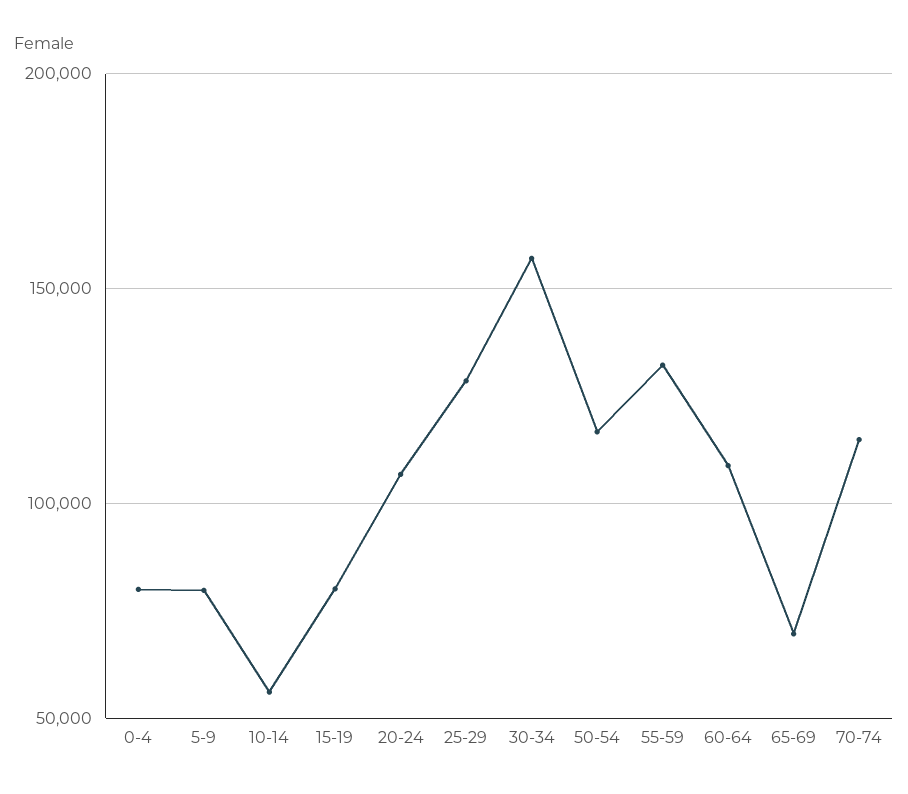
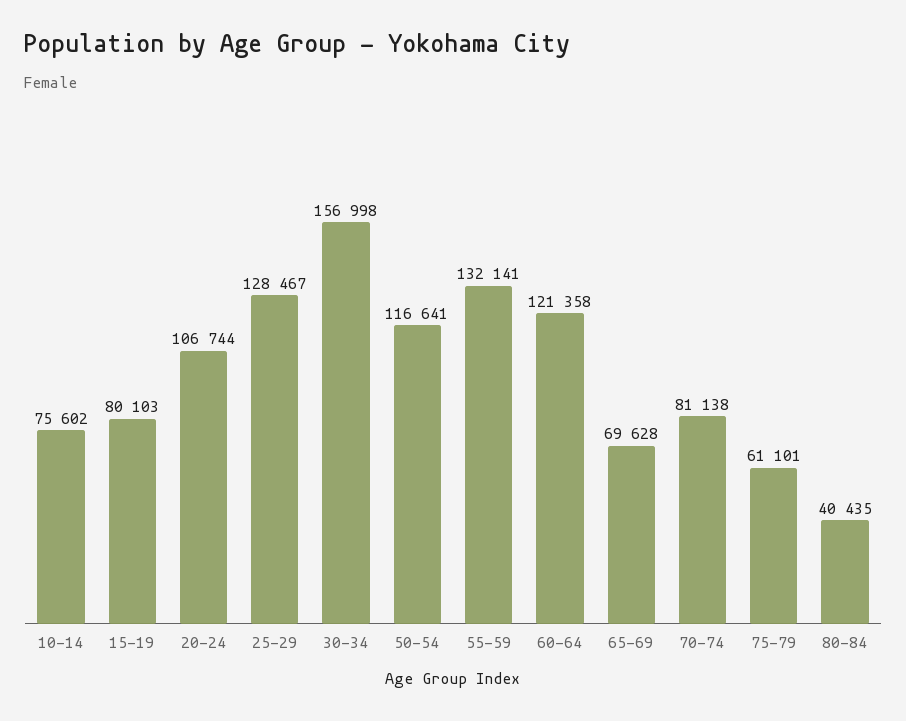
0-4: 80000 -> none
5-9: 80000 -> none
10-14: 55000 -> 75602
60-64: 110000 -> 121358
70-74: 115000 -> 81138
75-79: none -> 61101
80-84: none -> 40435

